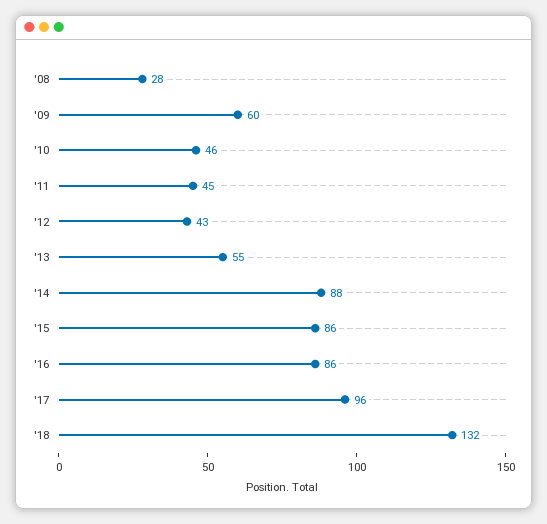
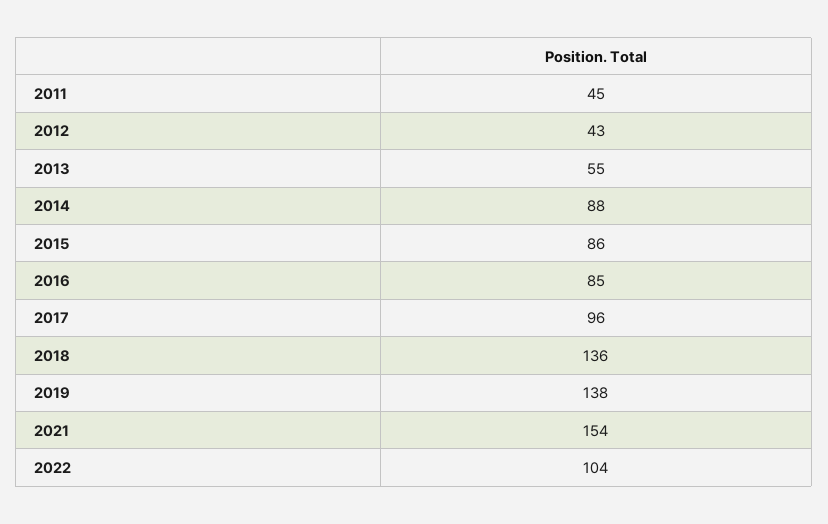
'08: 28 -> none
'09: 60 -> none
'10: 46 -> none
'16: 86 -> 85
'18: 132 -> 136
2019: none -> 138
2021: none -> 154
2022: none -> 104

